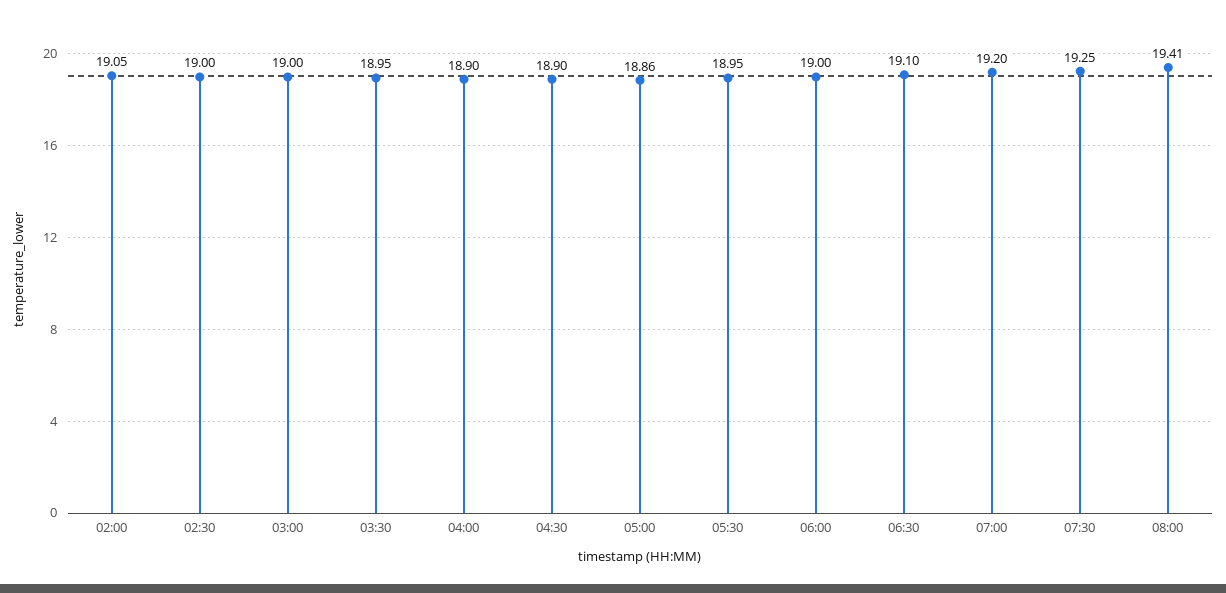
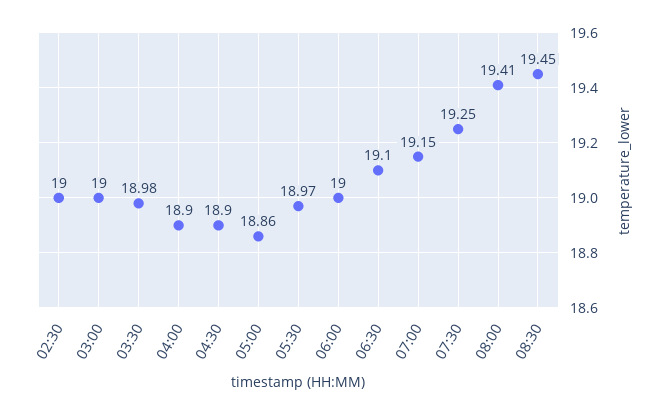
02:00: 19.05 -> none
03:30: 18.95 -> 18.98
05:30: 18.95 -> 18.97
07:00: 19.2 -> 19.15
08:30: none -> 19.45

